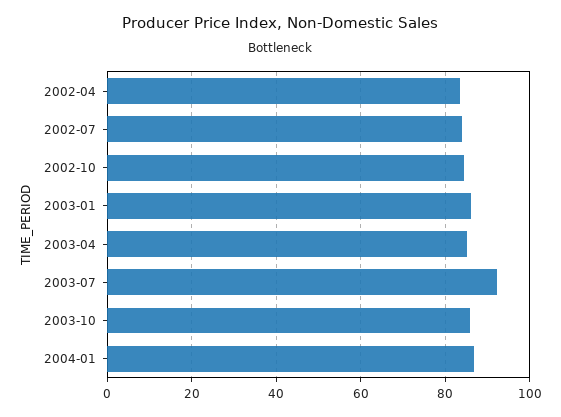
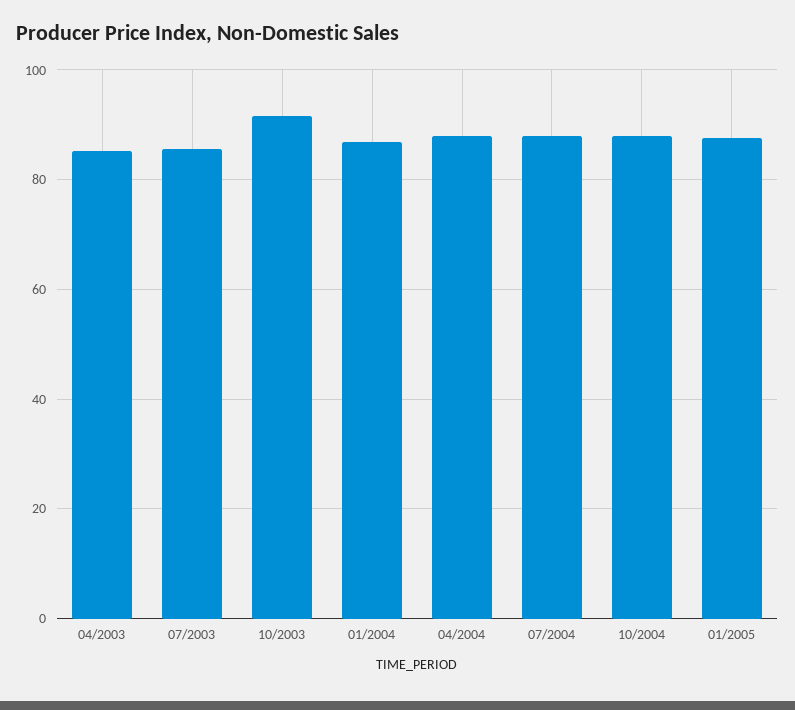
2002-04: 84 -> none
2002-07: 84 -> none
2002-10: 84 -> none
2003-01: 86 -> none
2003-07: 92 -> 86
2003-10: 86 -> 92
04/2004: none -> 88
07/2004: none -> 88
10/2004: none -> 88
01/2005: none -> 88

